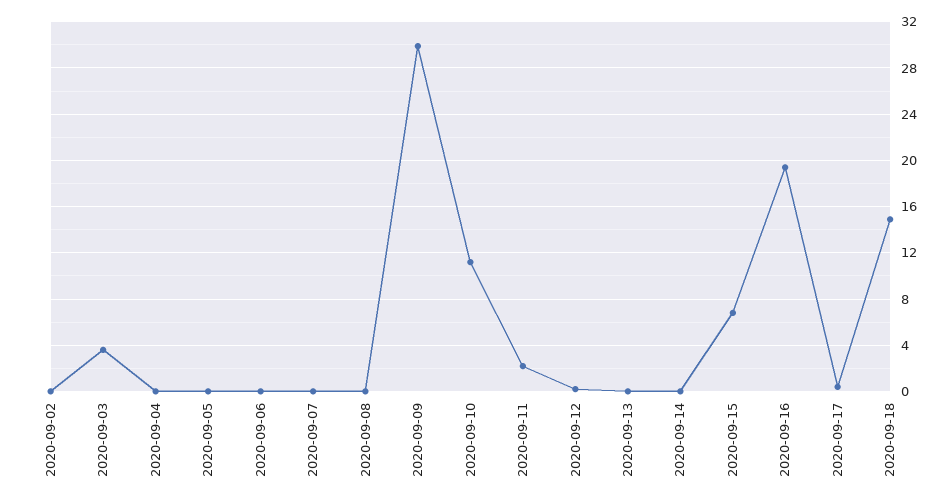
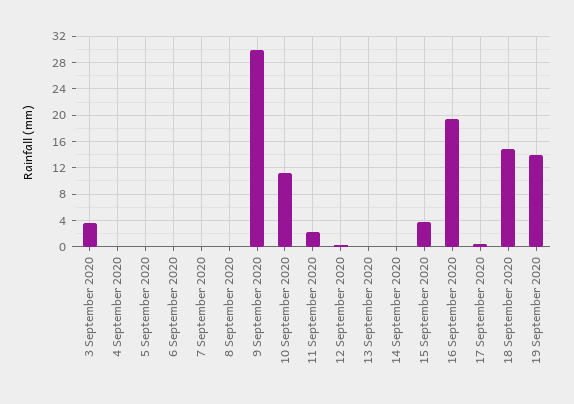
2020-09-02: 0 -> none
2020-09-15: 7 -> 4
19 September 2020: none -> 14

